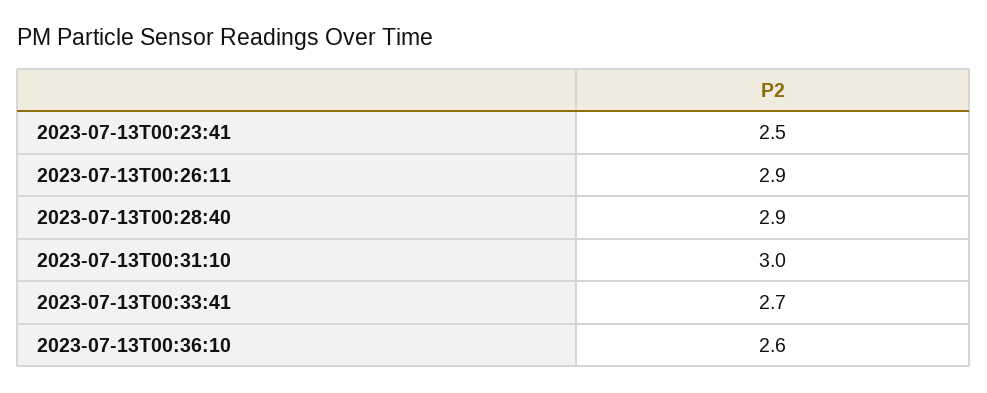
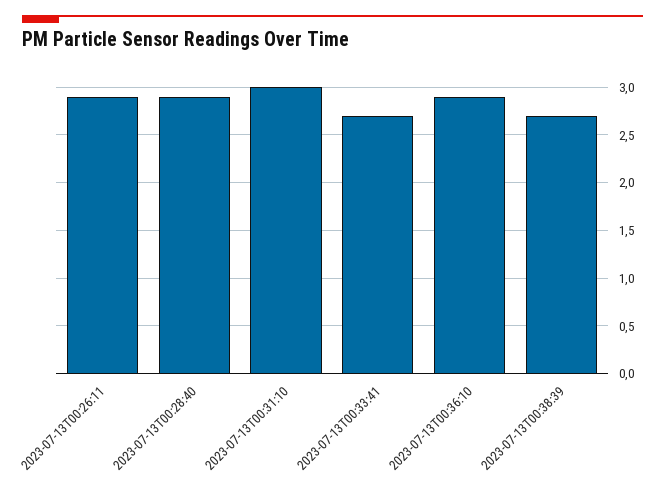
2023-07-13T00:23:41: 2.5 -> none
2023-07-13T00:36:10: 2.6 -> 2.9
2023-07-13T00:38:39: none -> 2.7

